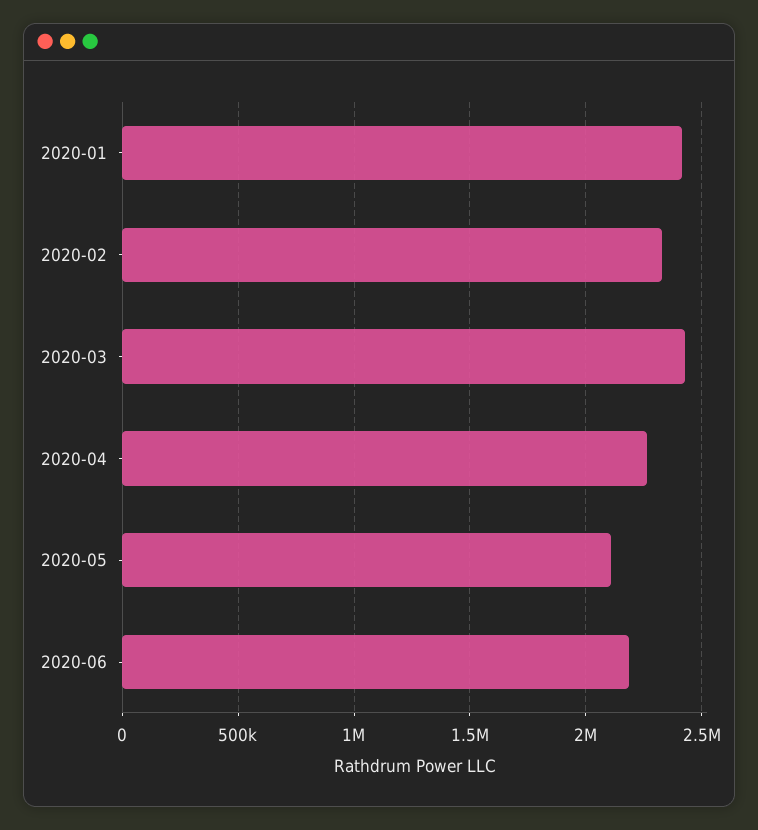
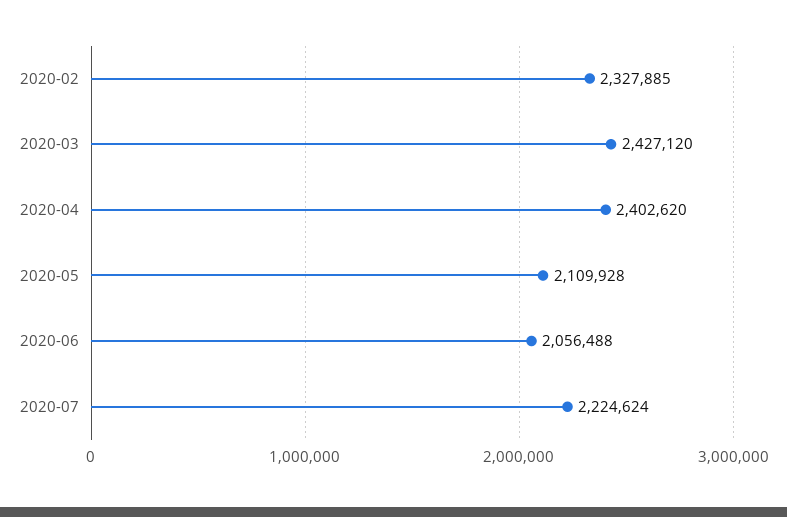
2020-01: 2400000 -> none
2020-04: 2250000 -> 2402620
2020-06: 2200000 -> 2056488
2020-07: none -> 2224624

